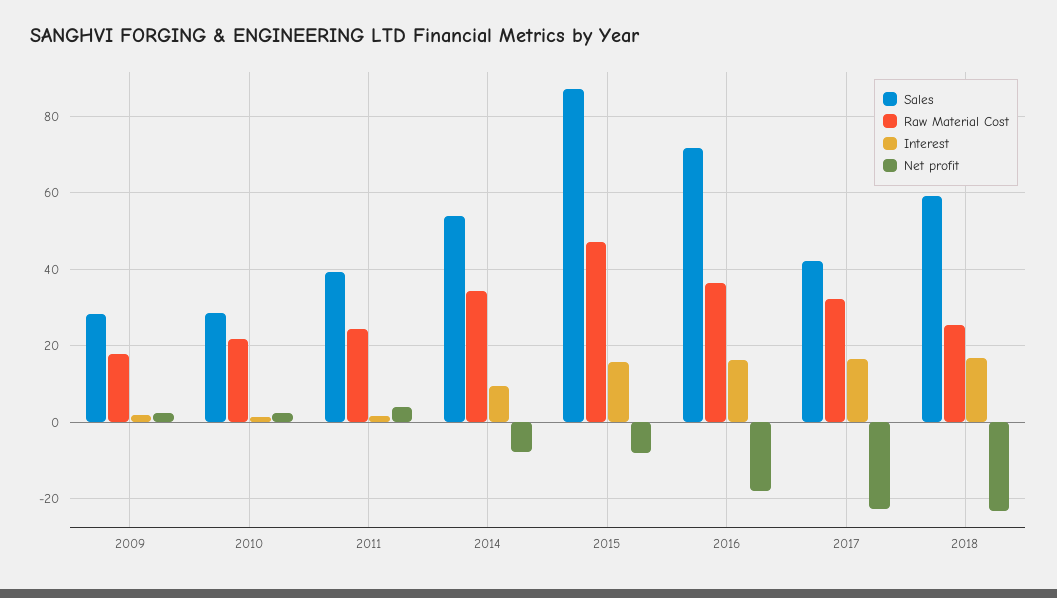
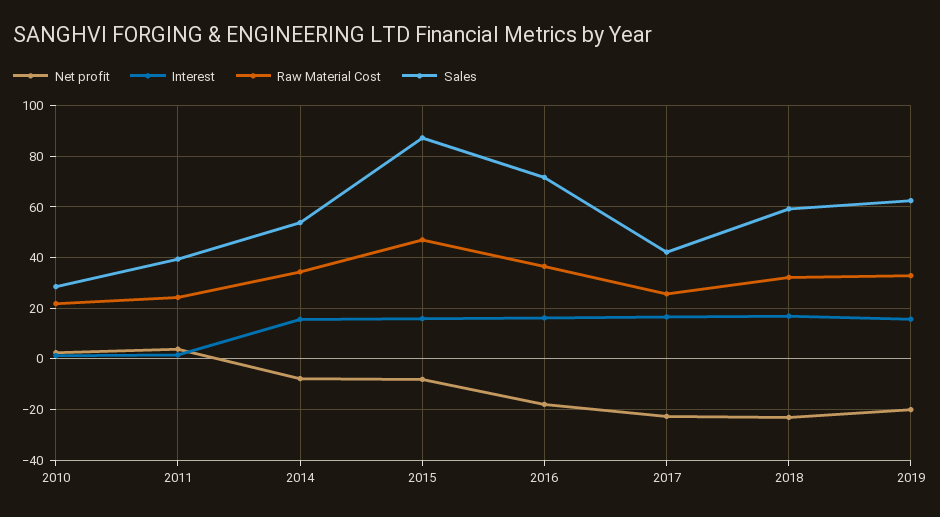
Sales, 2009: 28 -> none
Raw Material Cost, 2009: 18 -> none
Interest, 2009: 2 -> none
Net profit, 2009: 2 -> none
Interest, 2014: 10 -> 15
Raw Material Cost, 2017: 32 -> 25
Raw Material Cost, 2018: 26 -> 32.5
Net profit, 2019: none -> -20
Interest, 2019: none -> 15
Raw Material Cost, 2019: none -> 32.5
Sales, 2019: none -> 62.5

